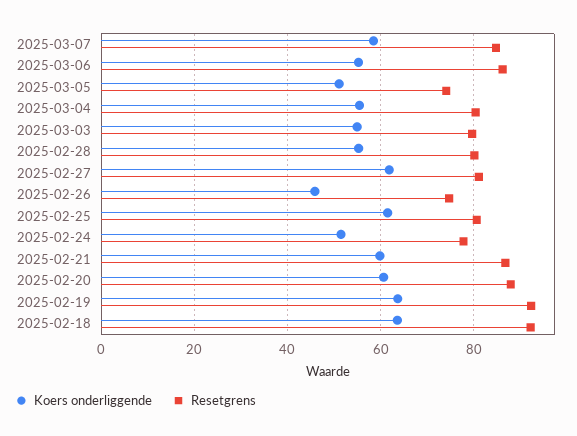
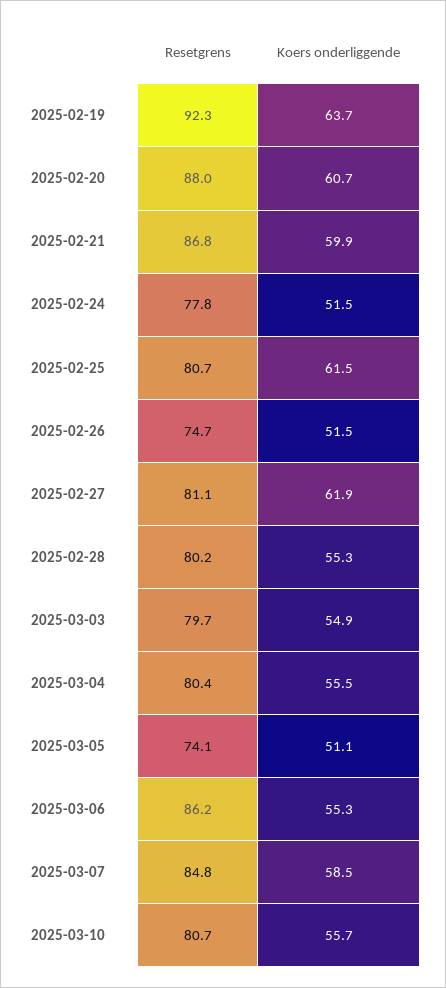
Koers onderliggende, 2025-02-26: 46 -> 51.5
Koers onderliggende, 2025-02-18: 64 -> none
Resetgrens, 2025-02-18: 92 -> none
Resetgrens, 2025-03-10: none -> 80.7
Koers onderliggende, 2025-03-10: none -> 55.7

